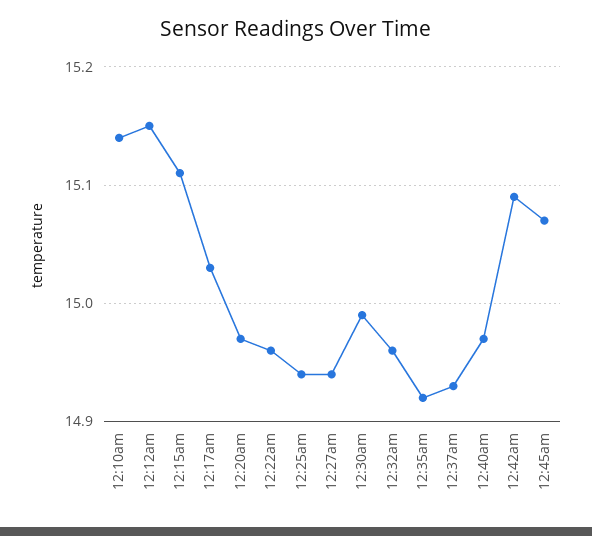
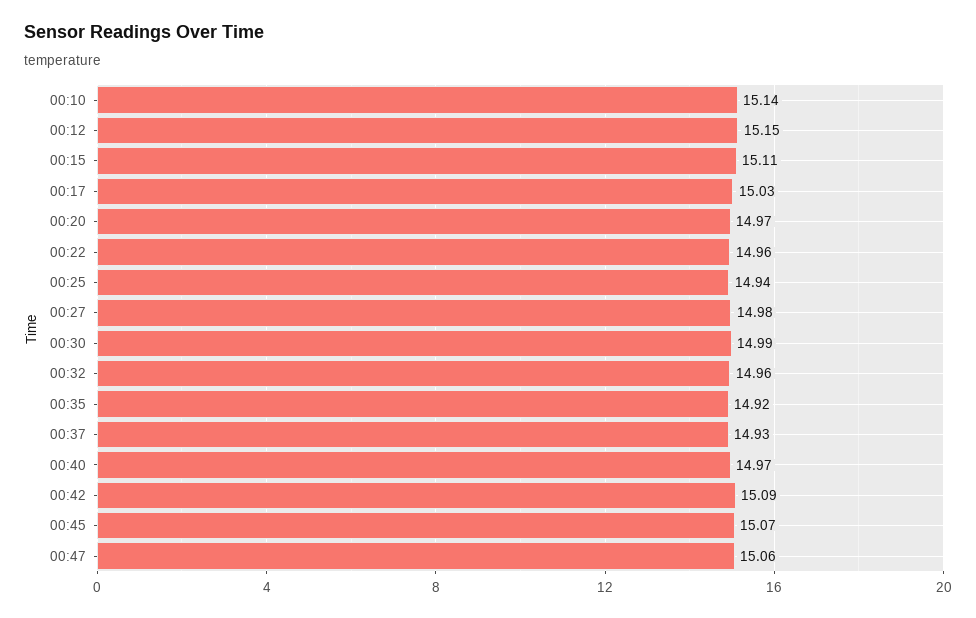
12:27am: 14.94 -> 14.98
00:47: none -> 15.06

